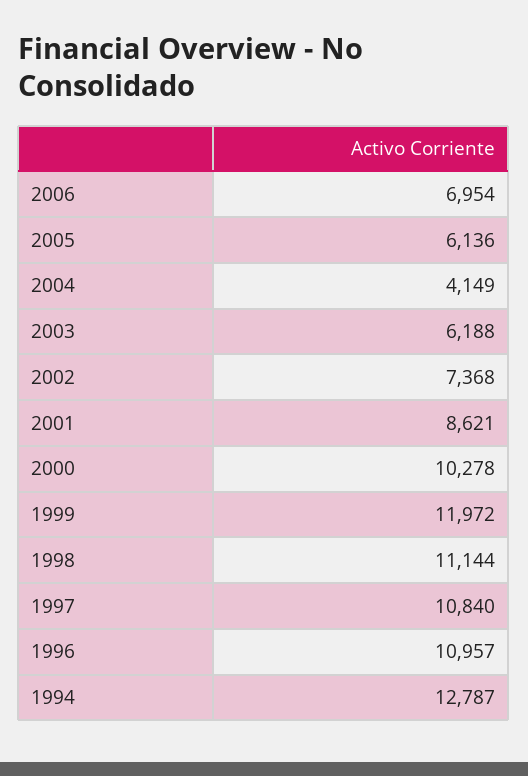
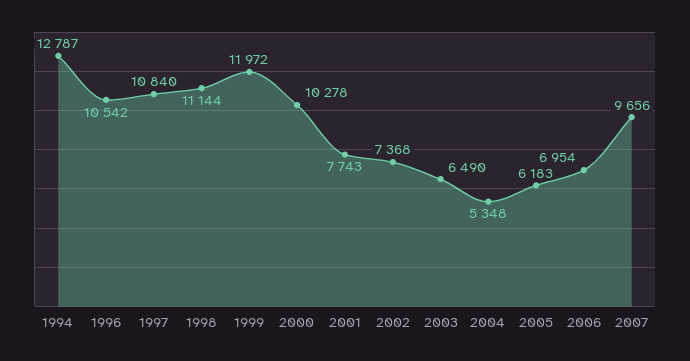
2005: 6136 -> 6183
2004: 4149 -> 5348
2003: 6188 -> 6490
2001: 8621 -> 7743
1996: 10957 -> 10542
2007: none -> 9656

